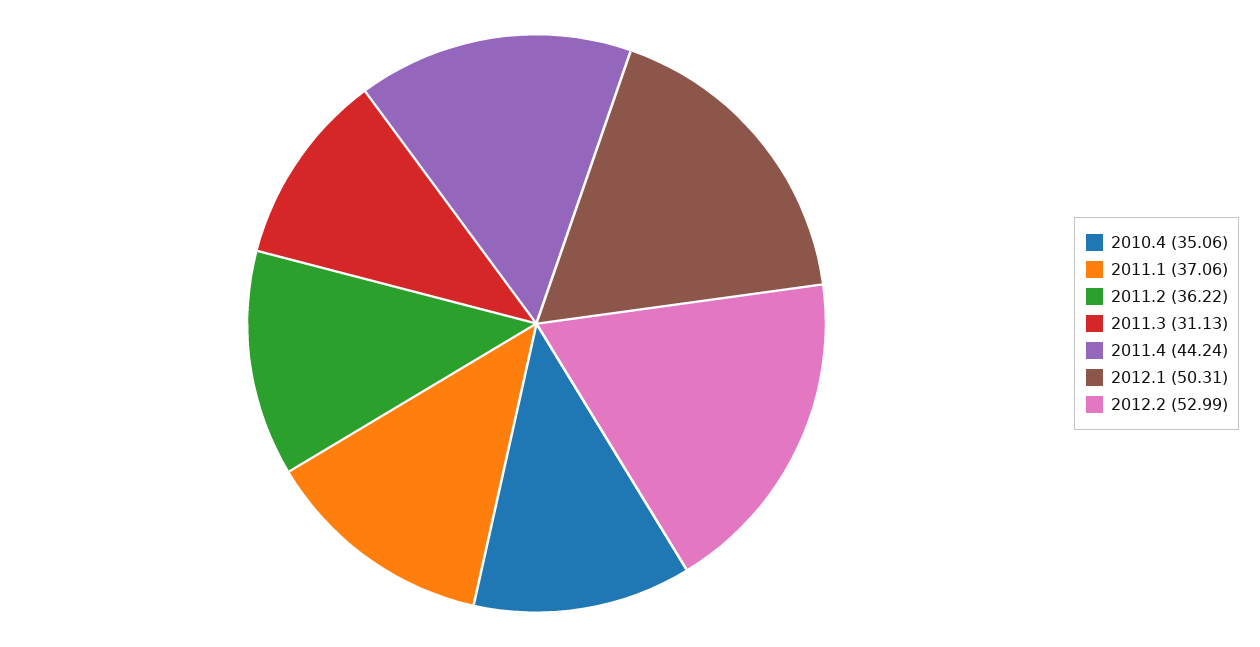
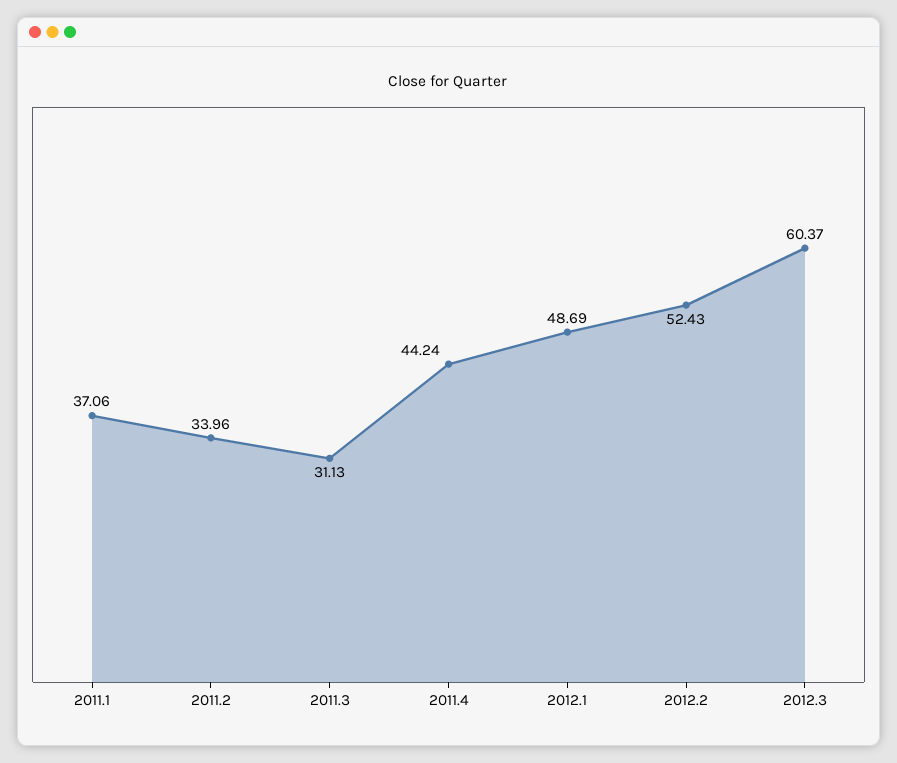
2010.4: 35.06 -> none
2011.2: 36.22 -> 33.96
2012.1: 50.31 -> 48.69
2012.2: 52.99 -> 52.43
2012.3: none -> 60.37

